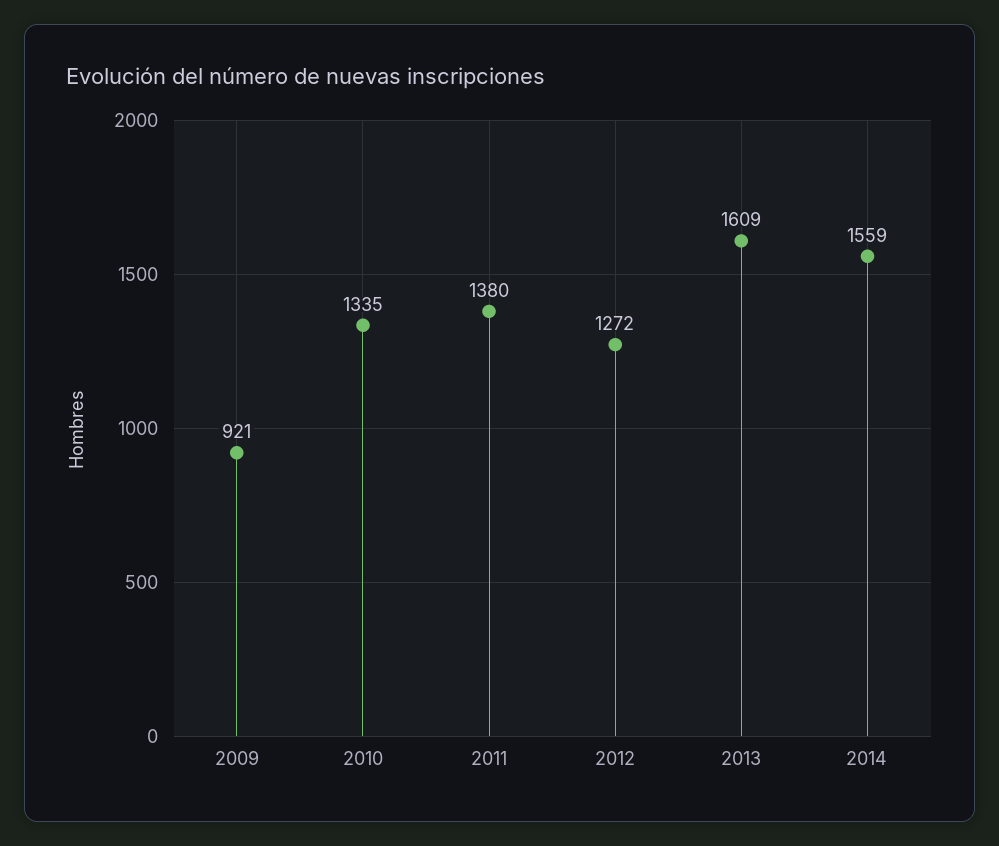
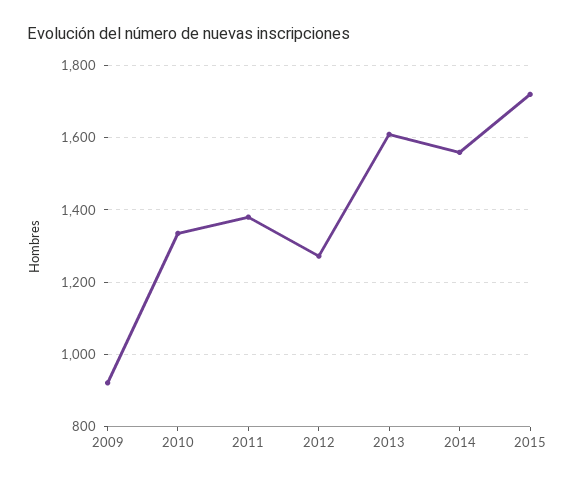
2015: none -> 1720

